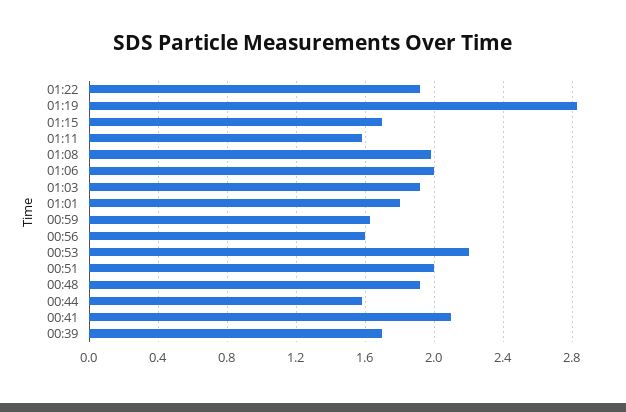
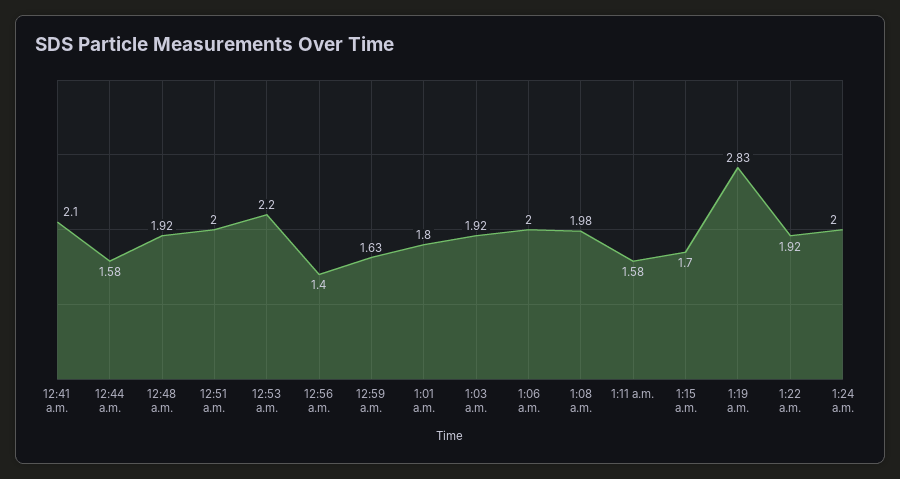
00:56: 1.6 -> 1.4
00:39: 1.7 -> none
1:24 a.m.: none -> 2

